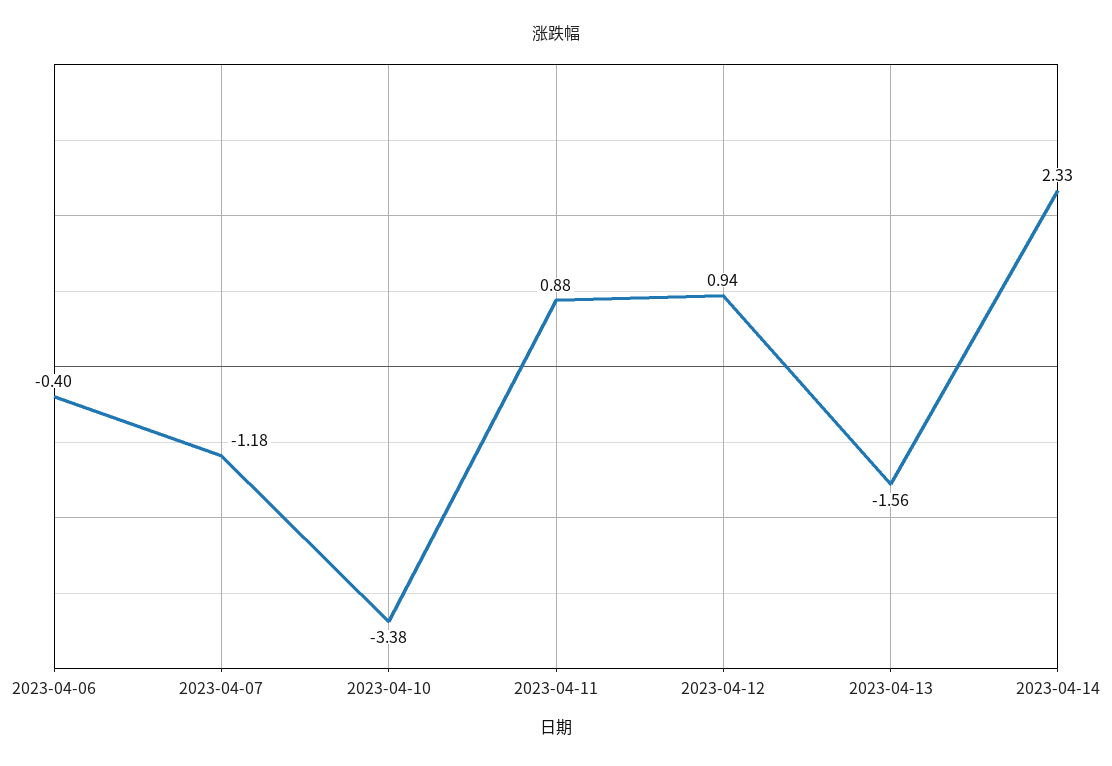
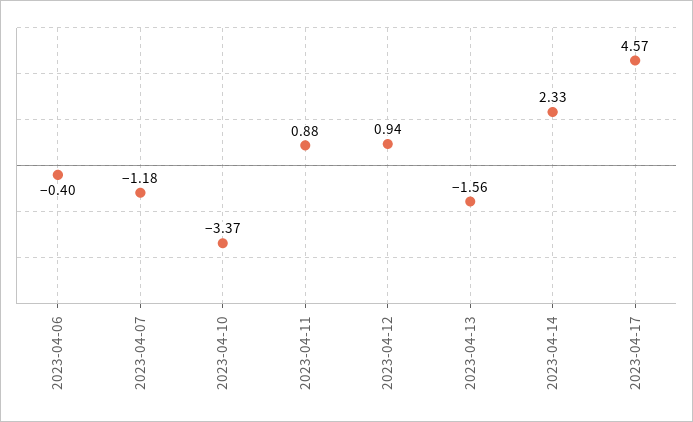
2023-04-10: -3.38 -> -3.37
2023-04-17: none -> 4.57

